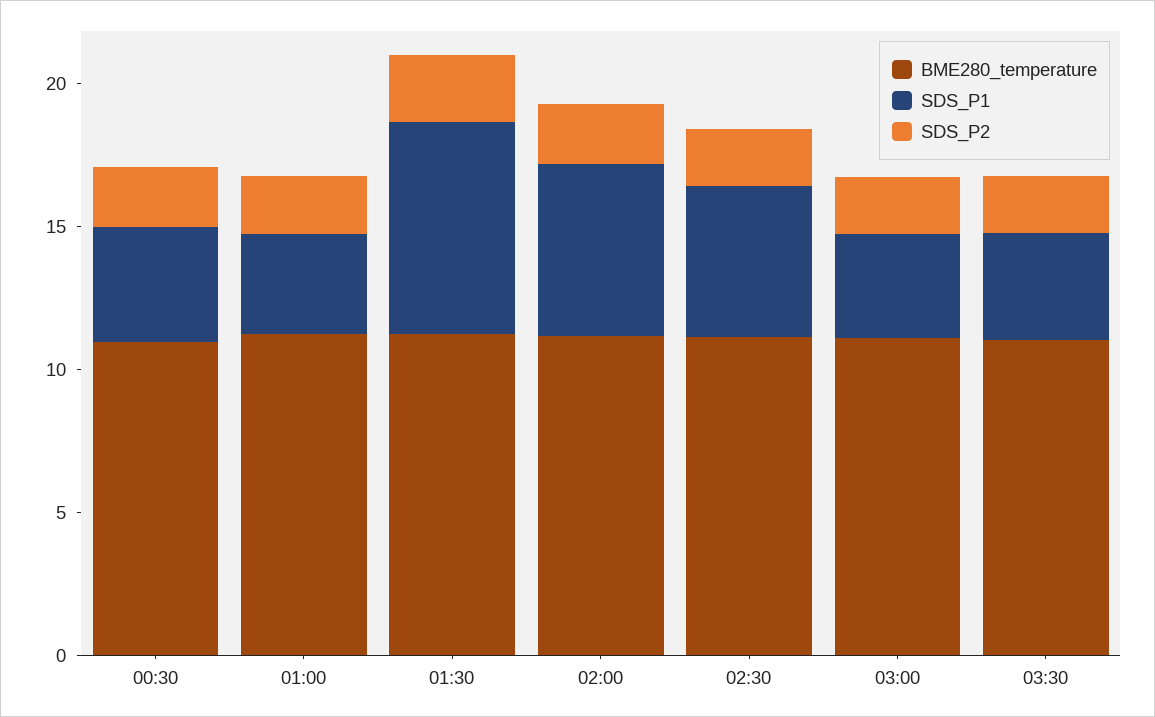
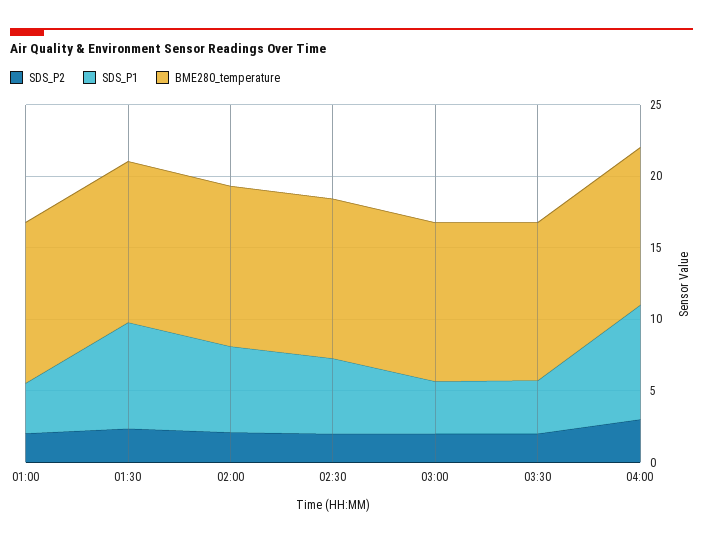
BME280_temperature, 00:30: 11 -> none
SDS_P1, 00:30: 4 -> none
SDS_P2, 00:30: 2 -> none
SDS_P2, 04:00: none -> 3
SDS_P1, 04:00: none -> 8
BME280_temperature, 04:00: none -> 11

